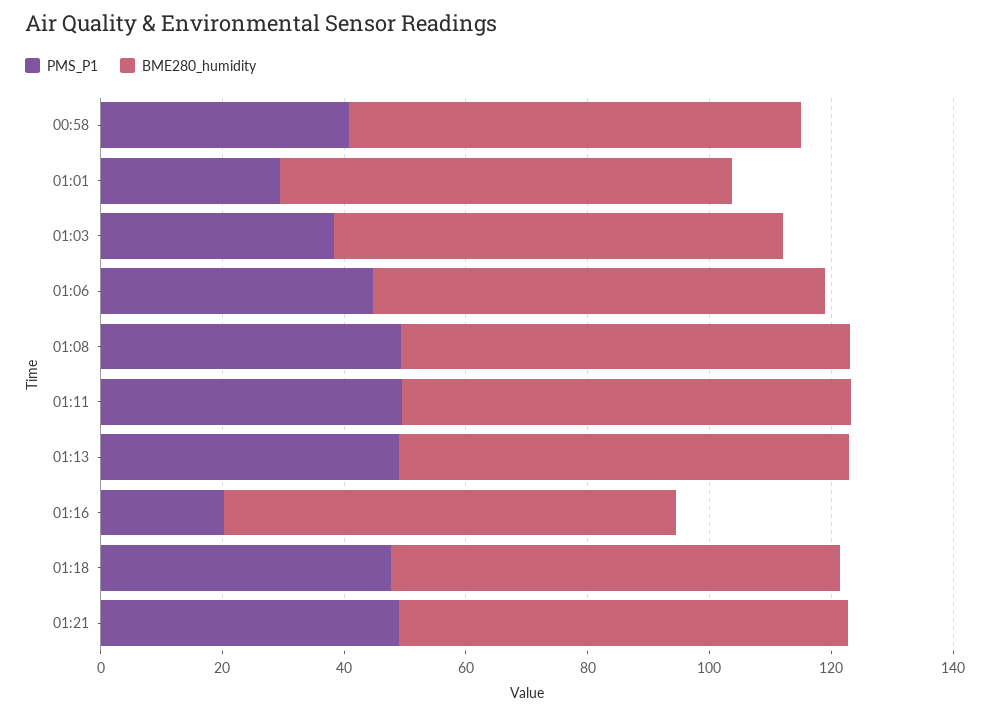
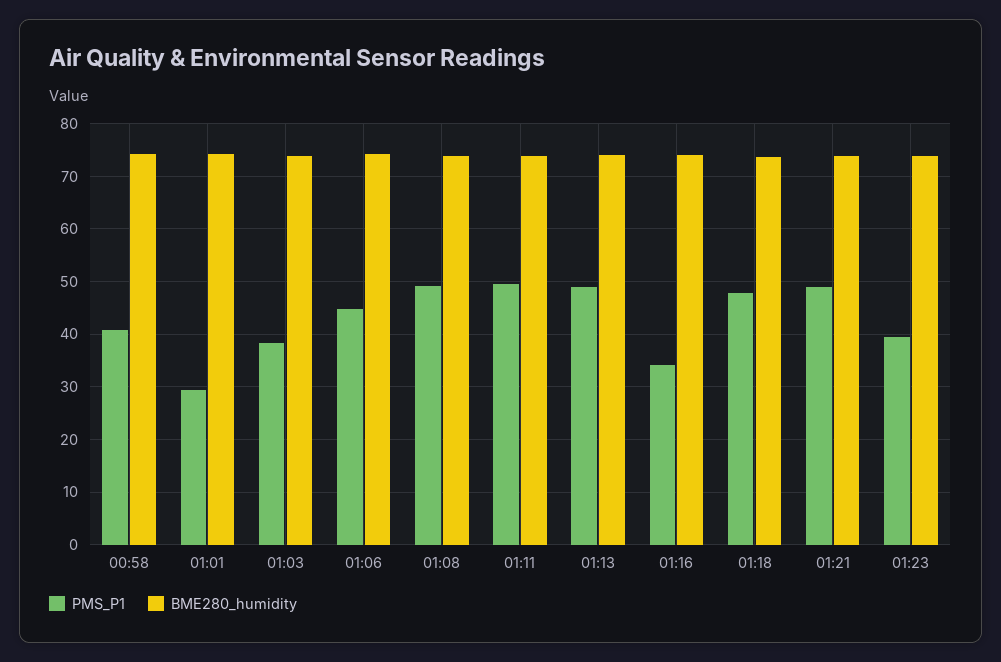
PMS_P1, 01:16: 20 -> 34
PMS_P1, 01:23: none -> 40
BME280_humidity, 01:23: none -> 74

